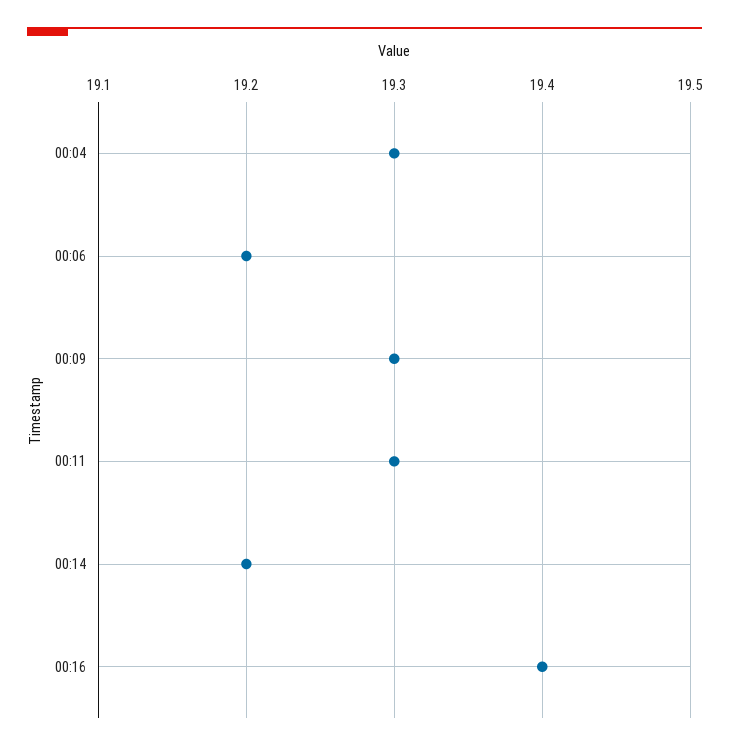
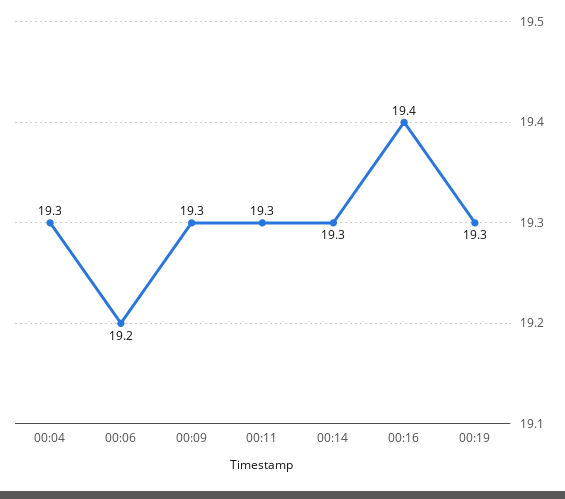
00:14: 19.2 -> 19.3
00:19: none -> 19.3

